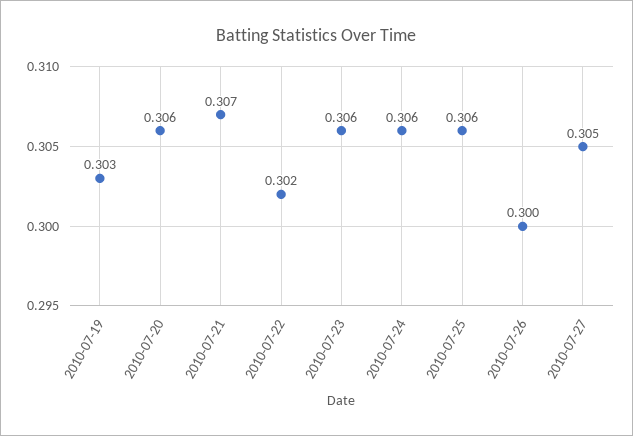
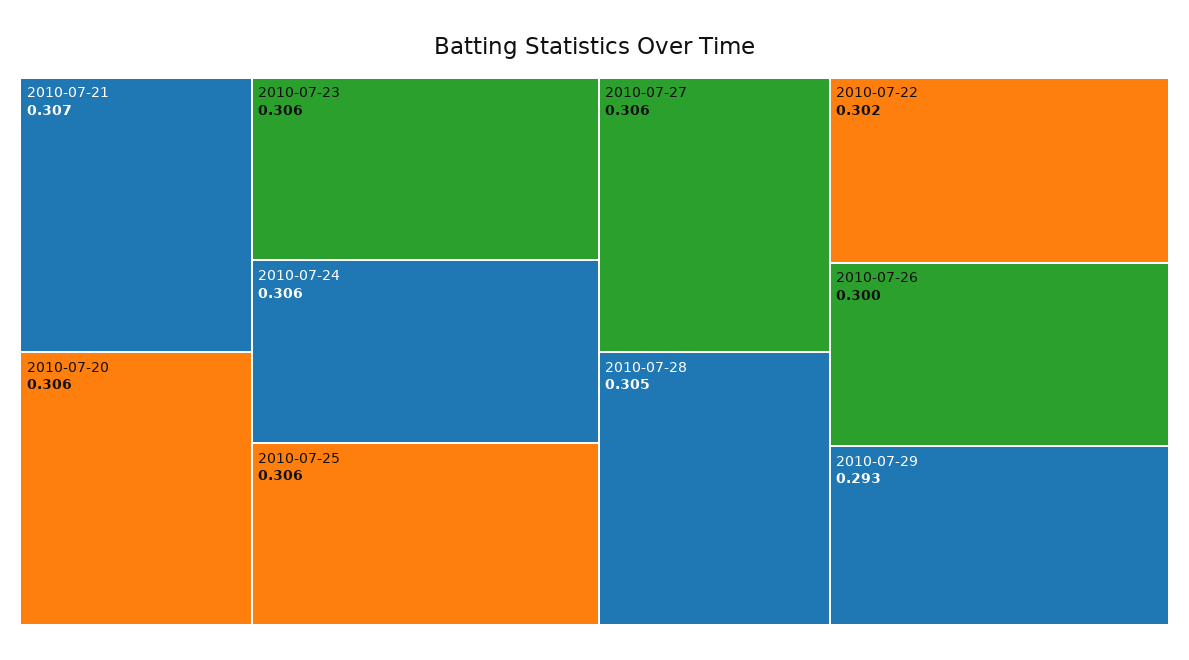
2010-07-19: 0.303 -> none
2010-07-27: 0.305 -> 0.306
2010-07-28: none -> 0.305
2010-07-29: none -> 0.293

